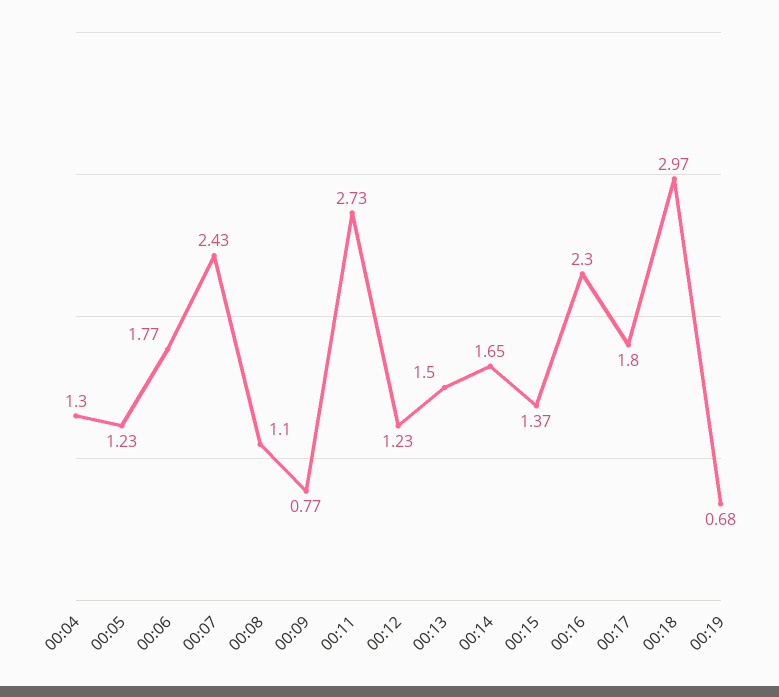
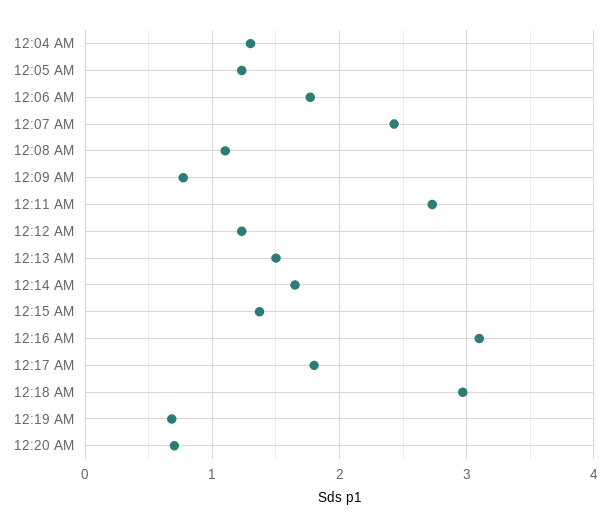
00:16: 2.3 -> 3.1
12:20 AM: none -> 0.7

